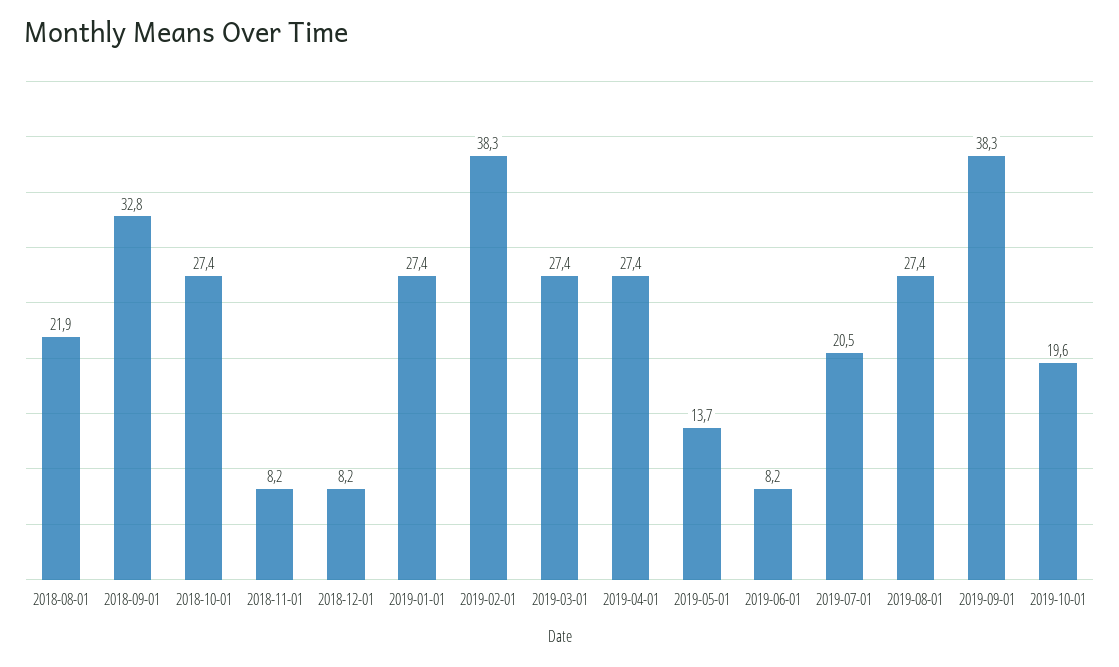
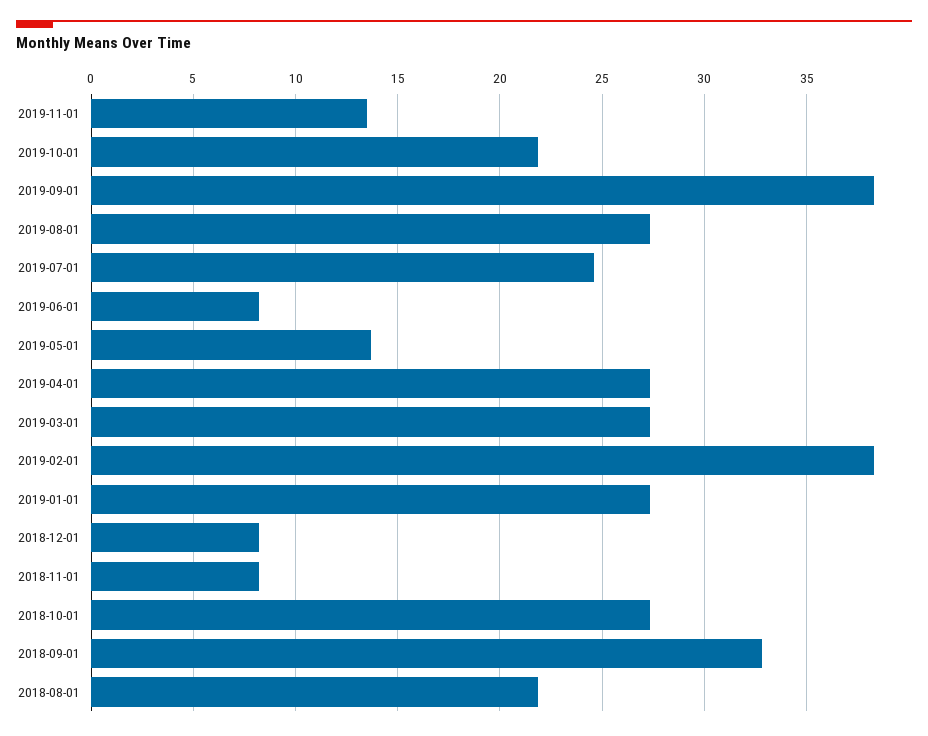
2019-07-01: 20.5 -> 24.5
2019-10-01: 19.6 -> 22
2019-11-01: none -> 13.5

